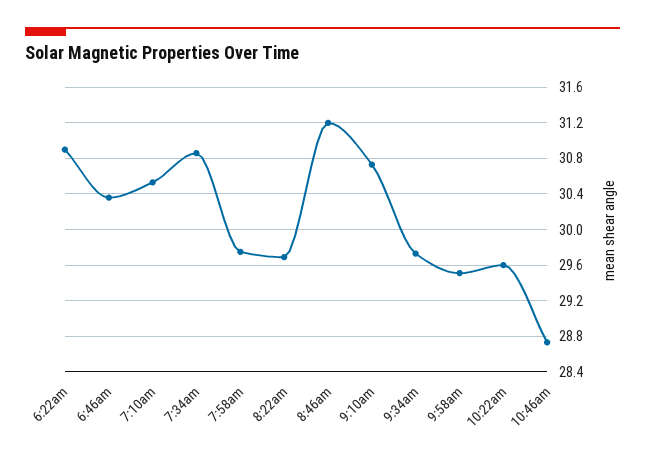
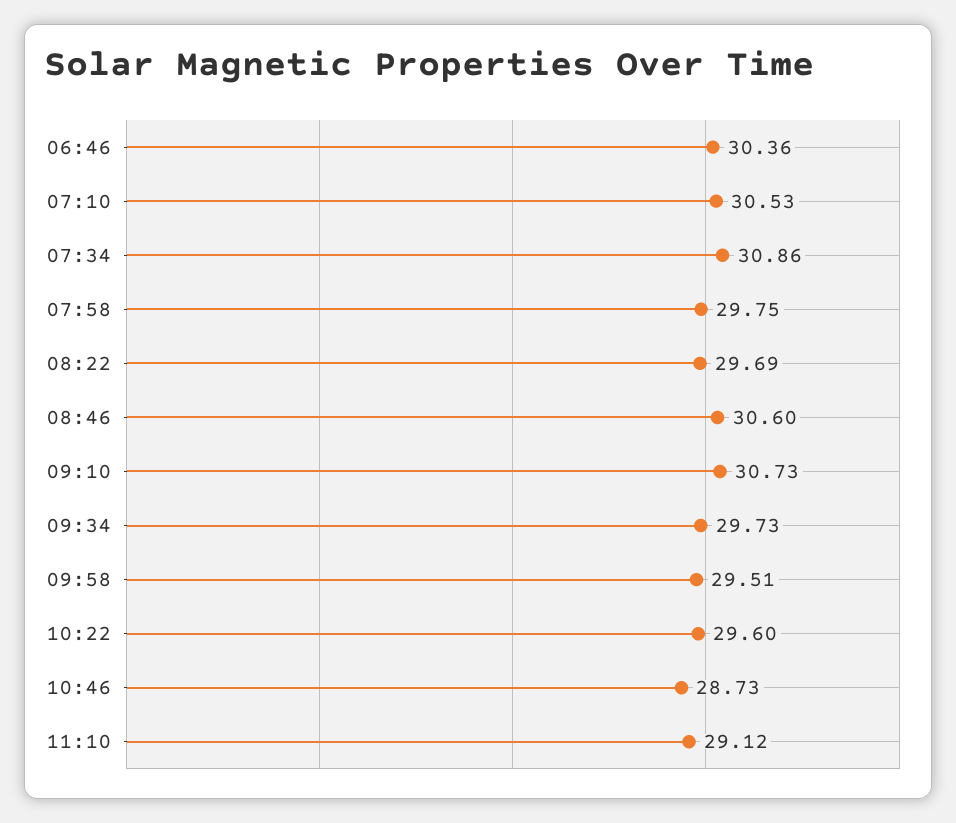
6:22am: 30.9 -> none
8:46am: 31.2 -> 30.6
11:10: none -> 29.12

